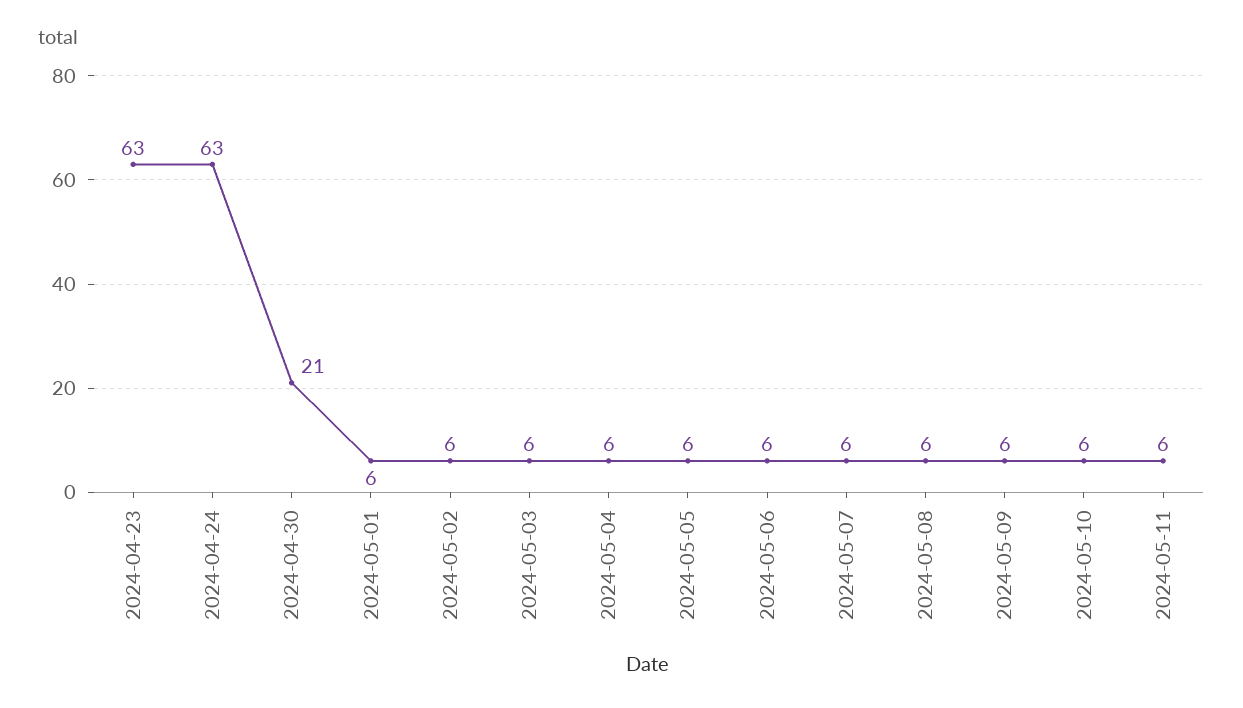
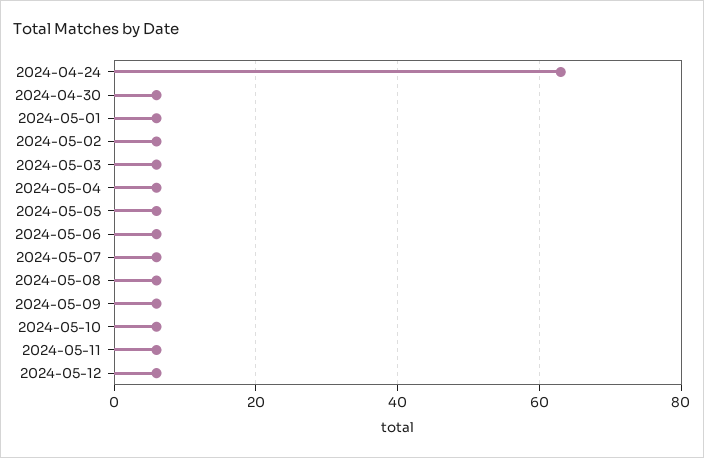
2024-04-23: 63 -> none
2024-04-30: 21 -> 5
2024-05-12: none -> 5

